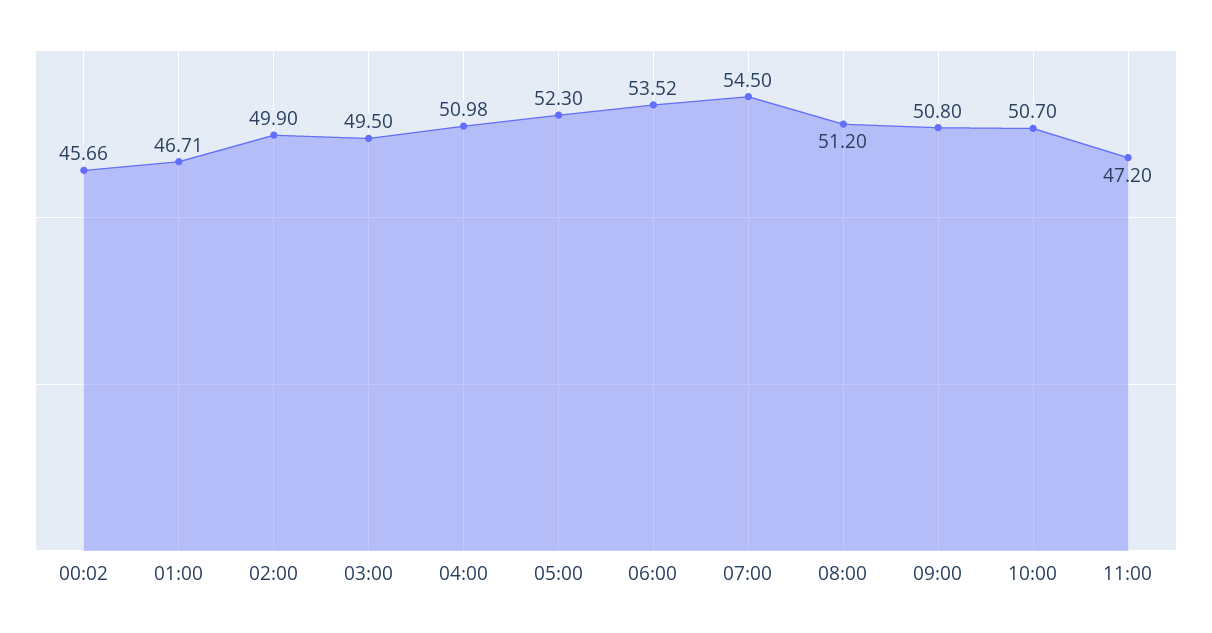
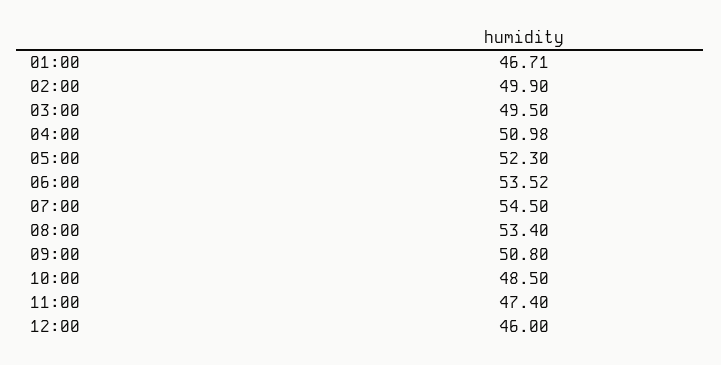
00:02: 45.66 -> none
08:00: 51.2 -> 53.4
10:00: 50.7 -> 48.5
11:00: 47.2 -> 47.4
12:00: none -> 46

